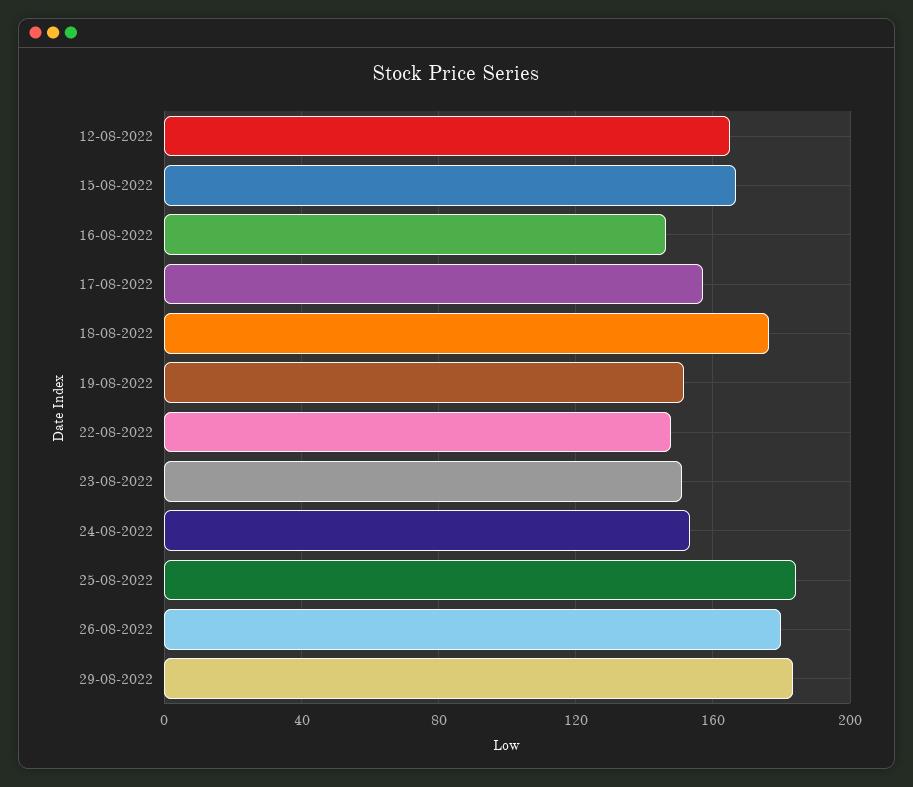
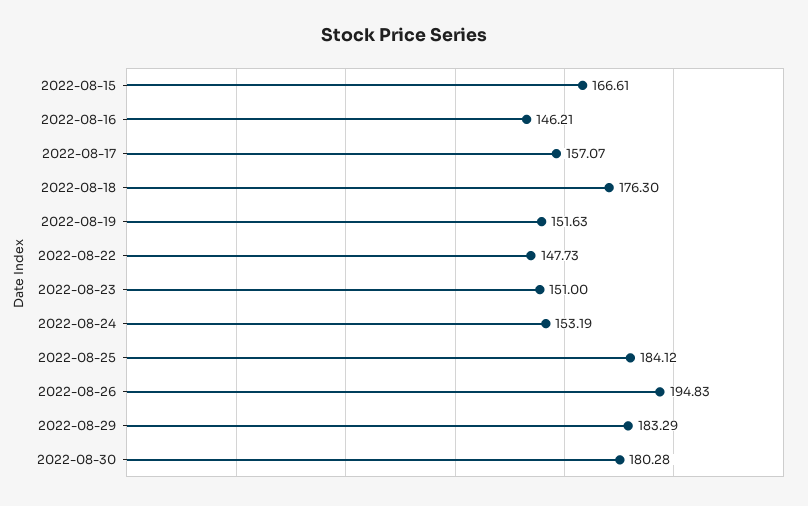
12-08-2022: 165 -> none
26-08-2022: 180 -> 194.83
2022-08-30: none -> 180.28

